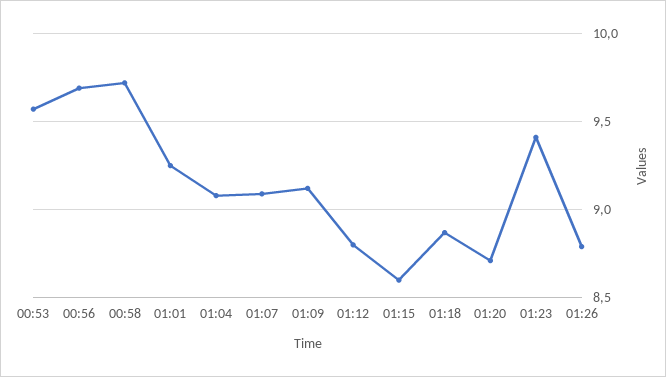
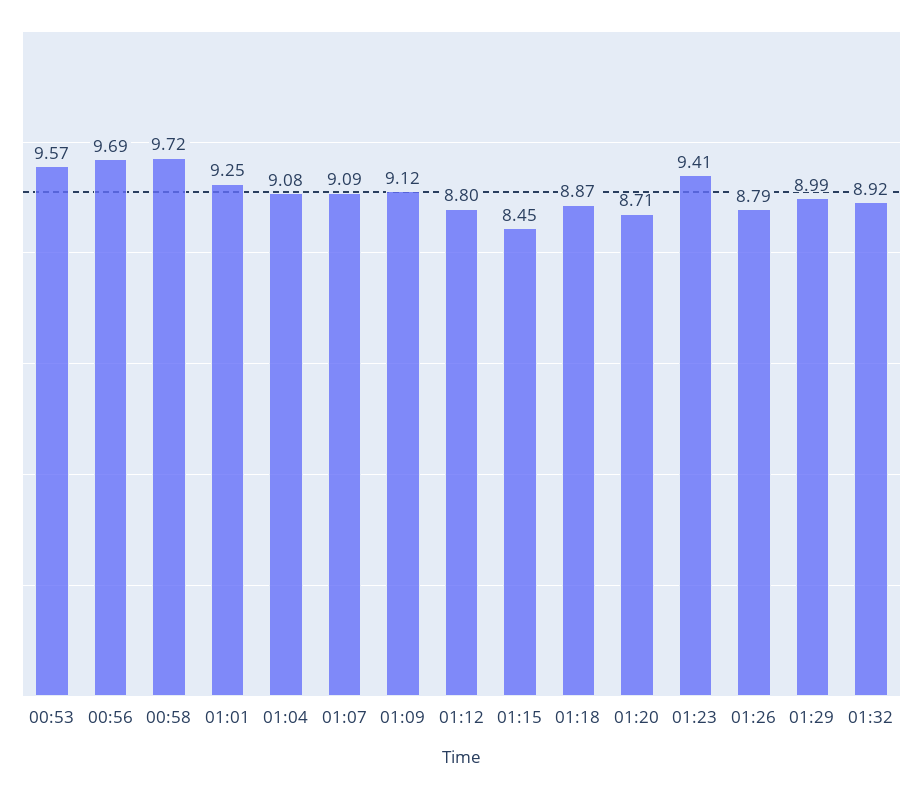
01:15: 8.6 -> 8.45
01:29: none -> 8.99
01:32: none -> 8.92

